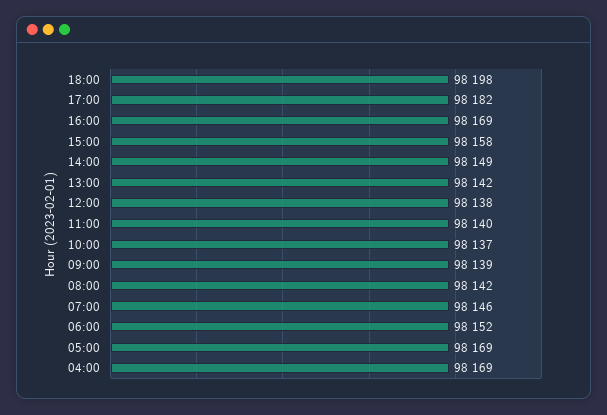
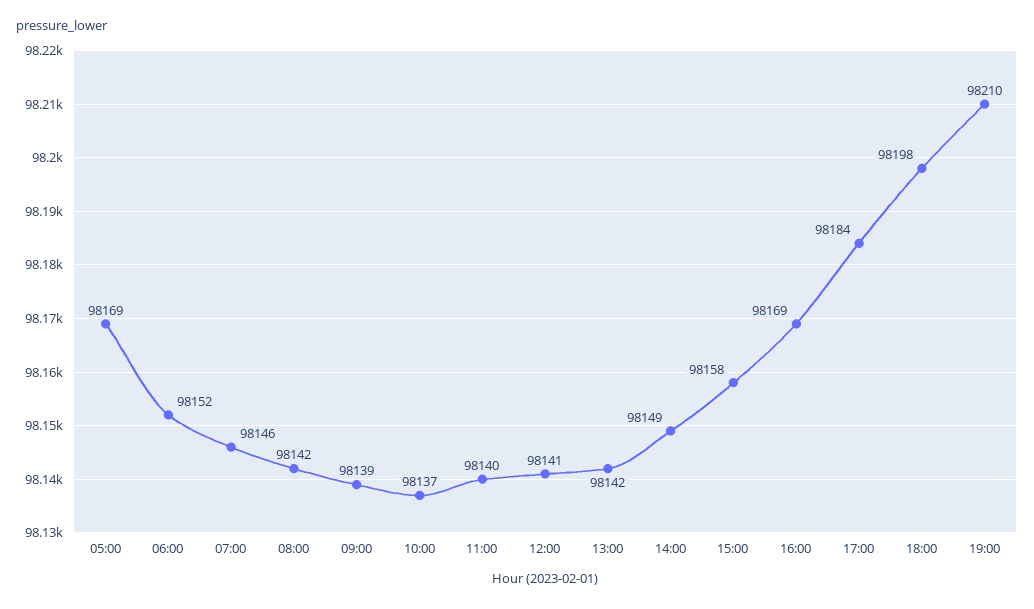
17:00: 98182 -> 98184
12:00: 98138 -> 98141
04:00: 98169 -> none
19:00: none -> 98210

